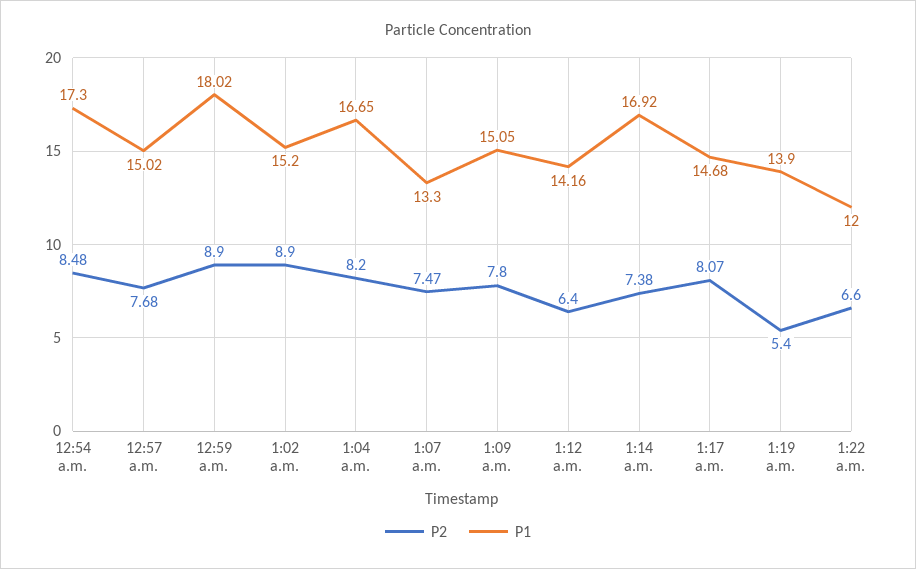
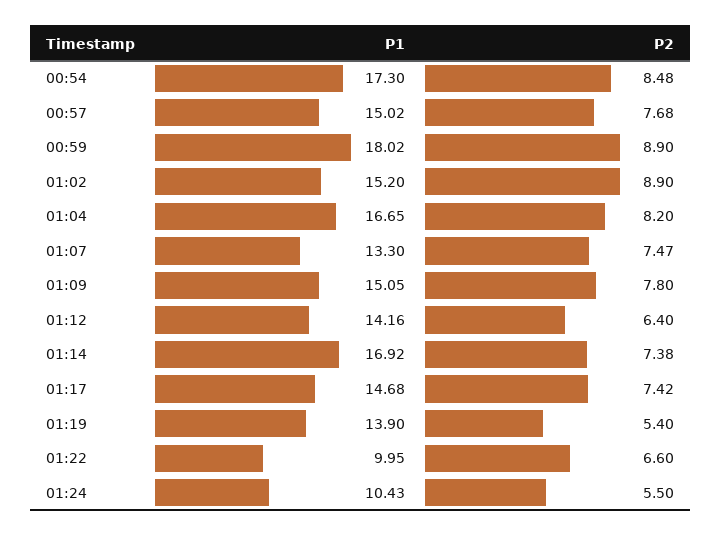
P2, 1:17 a.m.: 8.07 -> 7.42
P1, 1:22 a.m.: 12 -> 9.95
P1, 01:24: none -> 10.43
P2, 01:24: none -> 5.5

